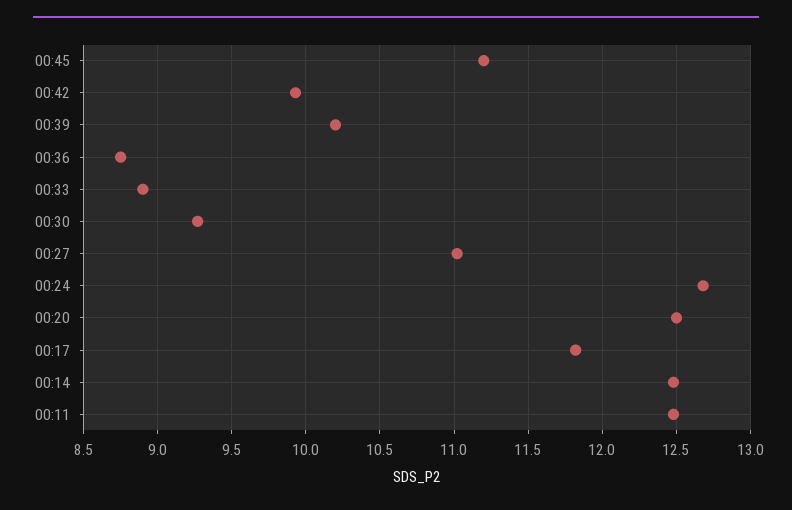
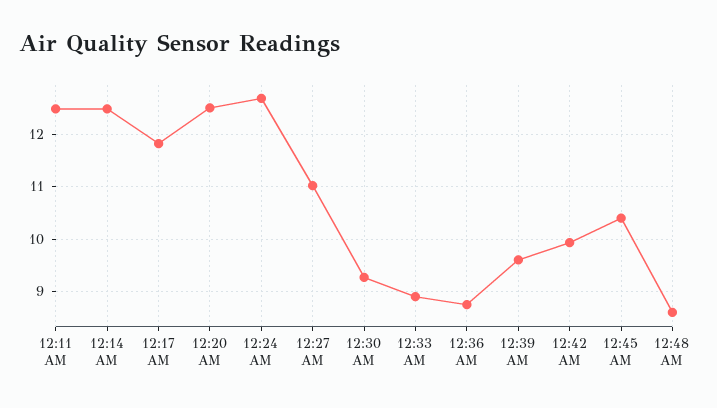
00:45: 11.2 -> 10.4
00:39: 10.2 -> 9.6
12:48 AM: none -> 8.6

